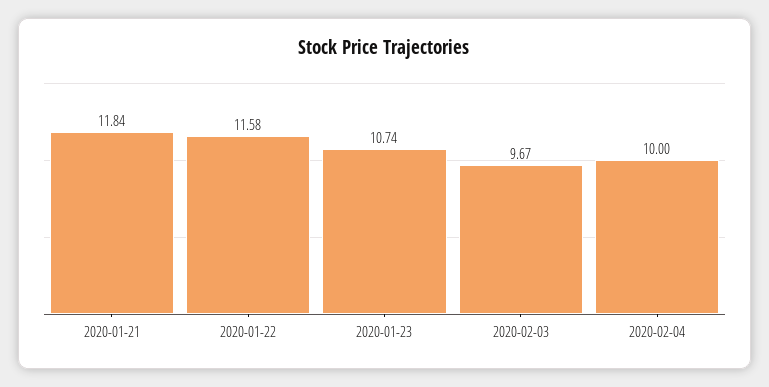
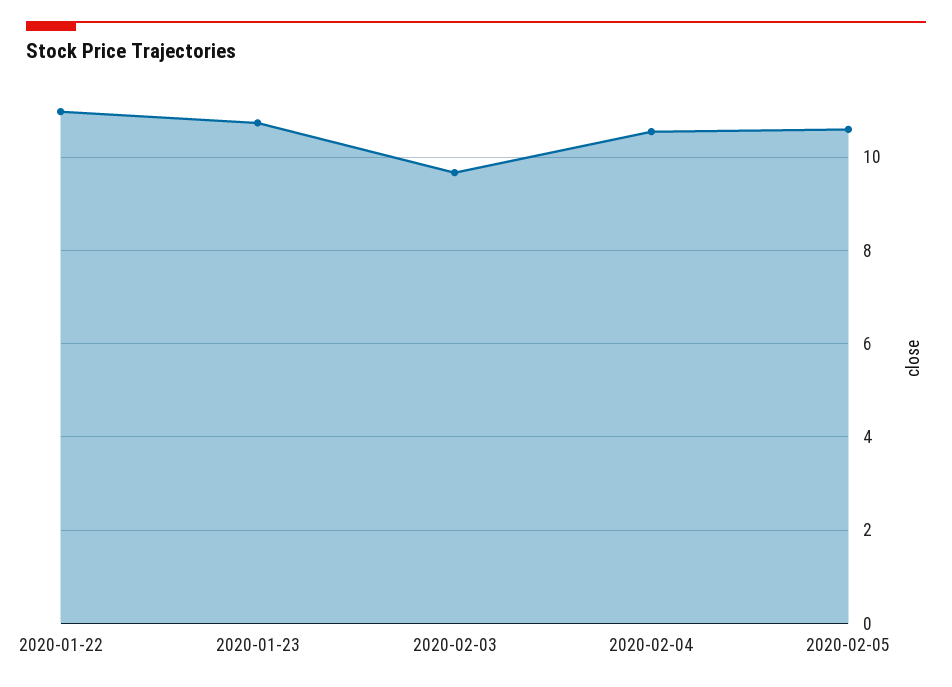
2020-01-21: 11.84 -> none
2020-01-22: 11.58 -> 11
2020-02-04: 10 -> 10.6
2020-02-05: none -> 10.6

